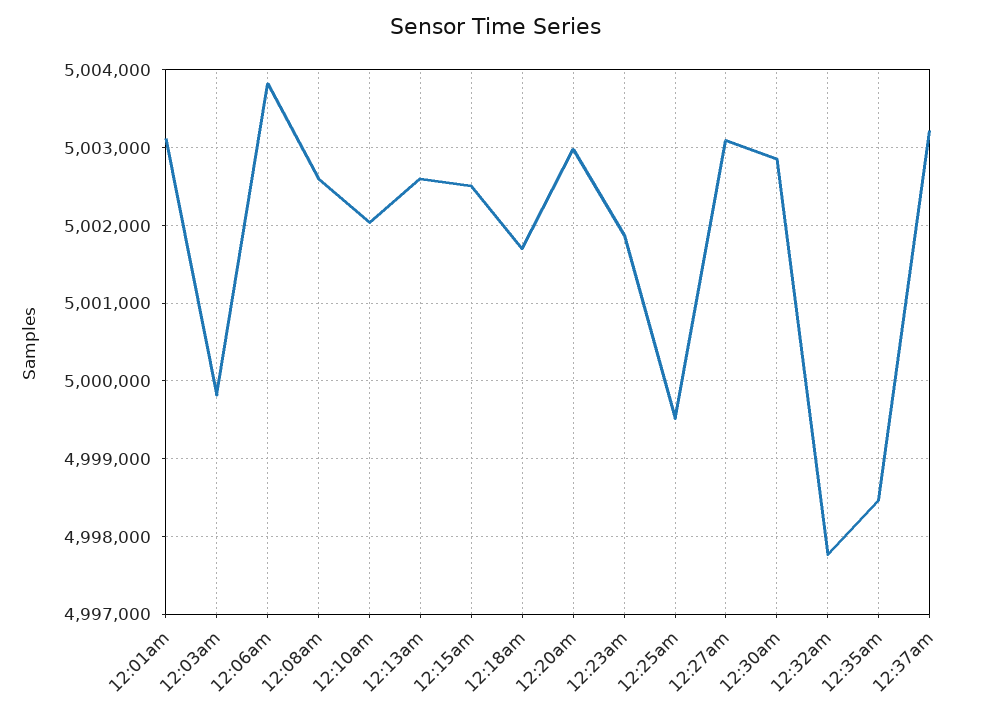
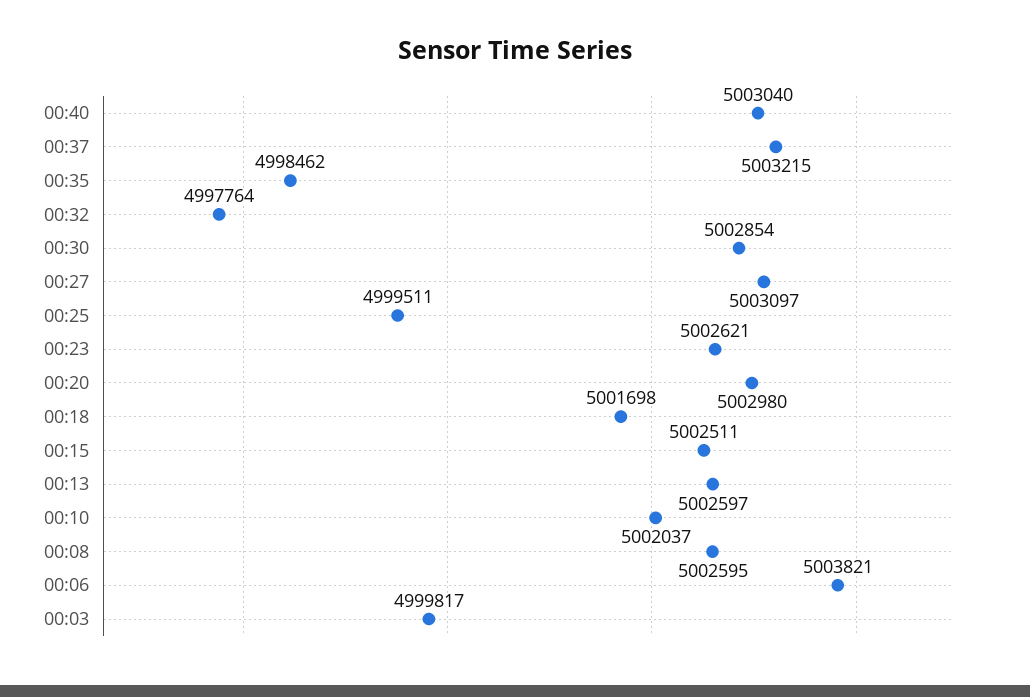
12:01am: 5003100 -> none
12:23am: 5001900 -> 5002621
00:40: none -> 5003040

